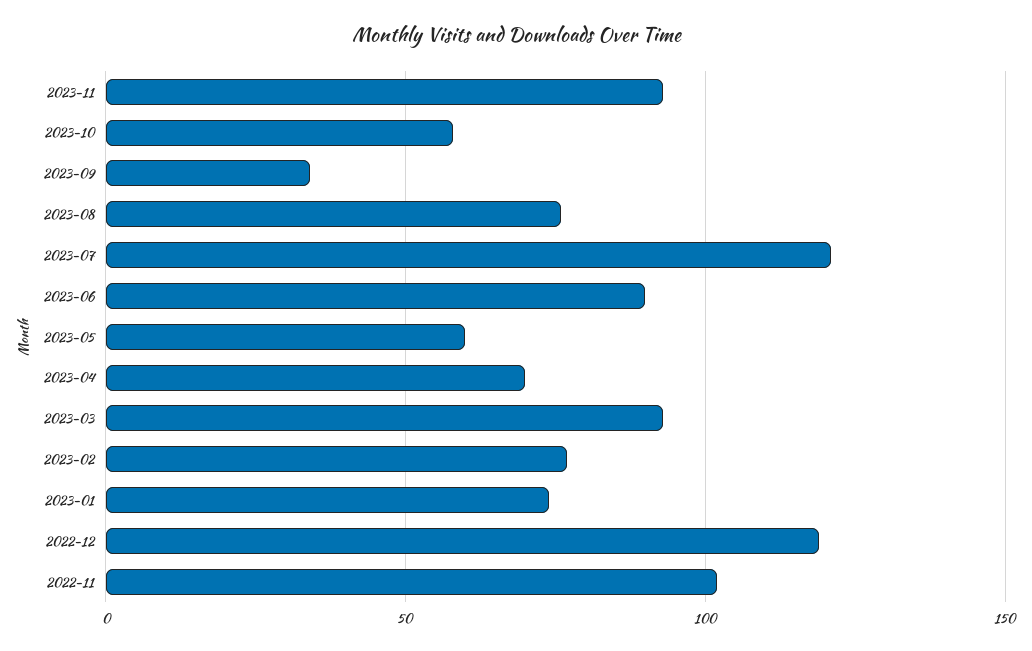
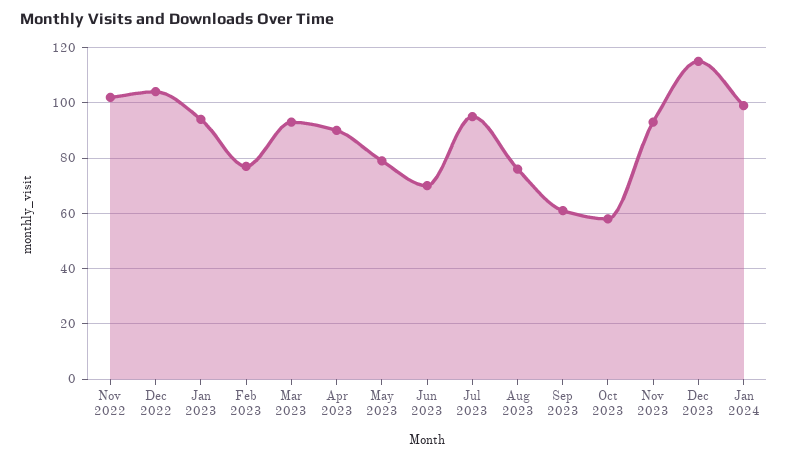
2023-09: 35 -> 60
2023-07: 120 -> 95
2023-06: 90 -> 70
2023-05: 60 -> 80
2023-04: 70 -> 90
2023-01: 75 -> 95
2022-12: 120 -> 105
Dec 2023: none -> 115
Jan 2024: none -> 100

